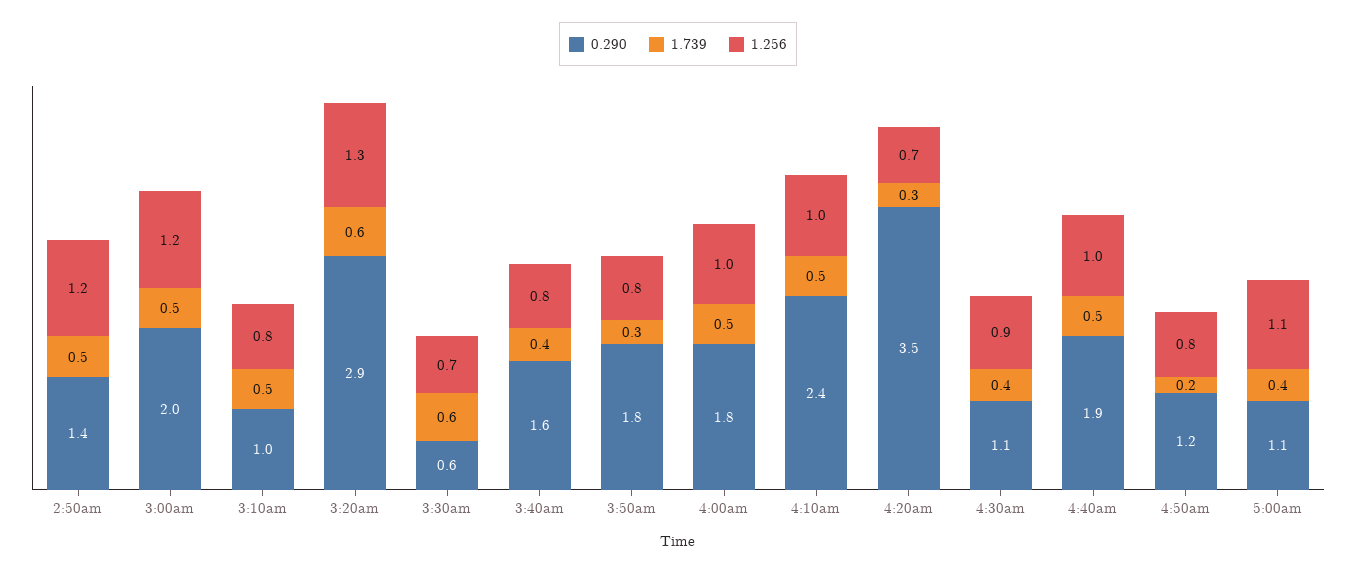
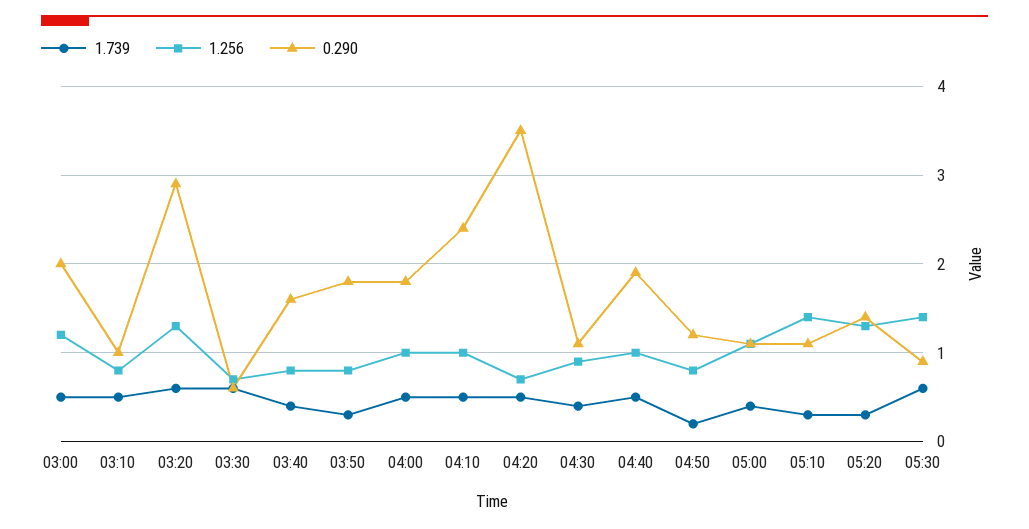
0.290, 2:50am: 1.4 -> none
1.739, 2:50am: 0.5 -> none
1.256, 2:50am: 1.2 -> none
1.739, 4:20am: 0.3 -> 0.5
1.739, 05:10: none -> 0.3
1.256, 05:10: none -> 1.4
0.290, 05:10: none -> 1.1
1.739, 05:20: none -> 0.3
1.256, 05:20: none -> 1.3
0.290, 05:20: none -> 1.4
1.739, 05:30: none -> 0.6
1.256, 05:30: none -> 1.4
0.290, 05:30: none -> 0.9

